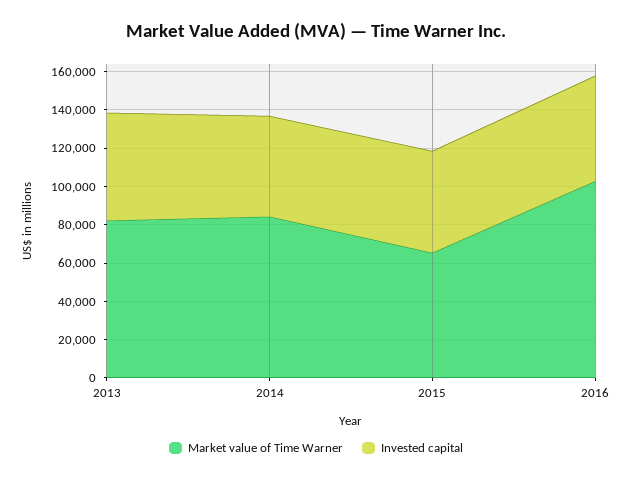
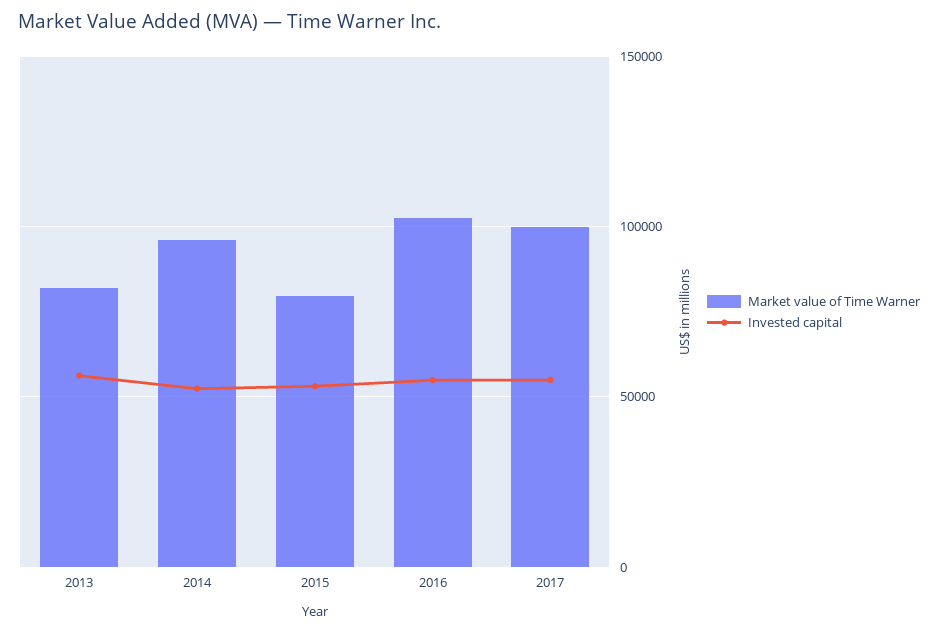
Market value of Time Warner, 2014: 85000 -> 95000
Market value of Time Warner, 2015: 65000 -> 80000
Market value of Time Warner, 2017: none -> 100000
Invested capital, 2017: none -> 55000

